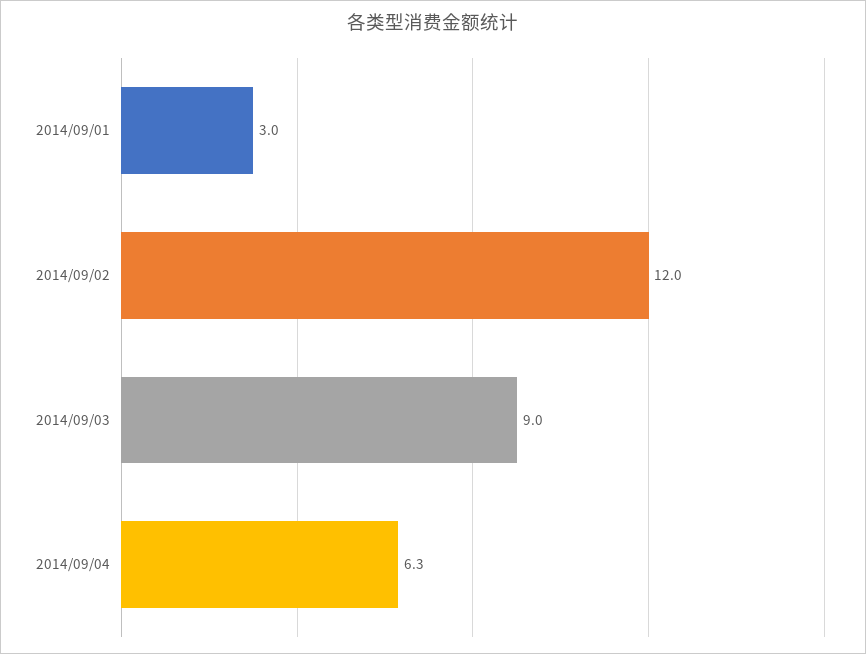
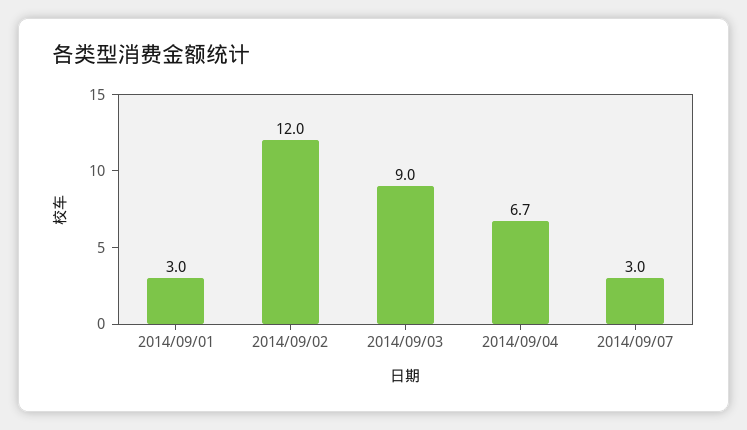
2014/09/04: 6.3 -> 6.7
2014/09/07: none -> 3

